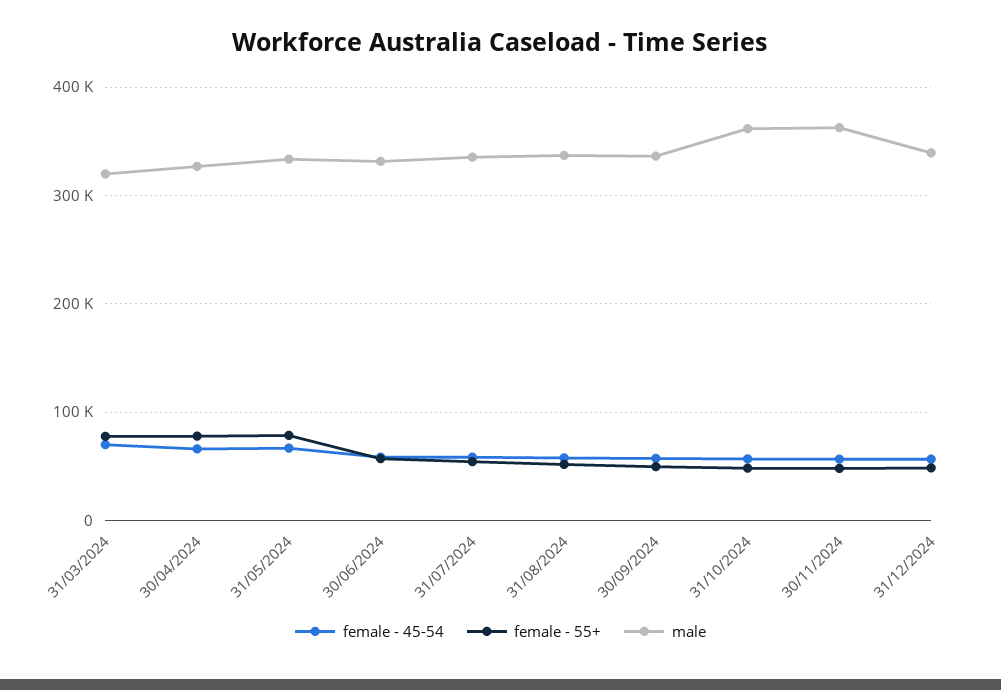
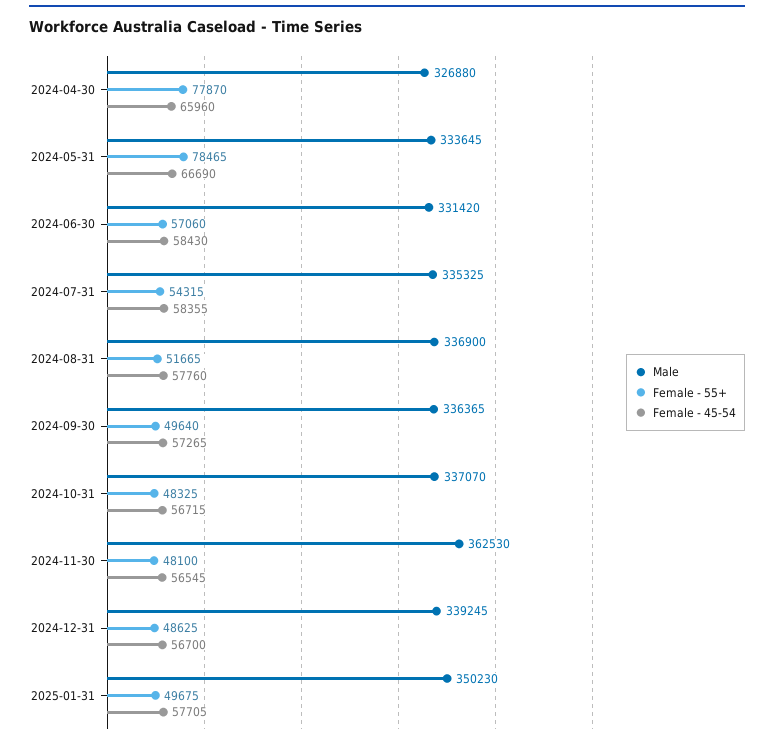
female - 45-54, 31/03/2024: 70000 -> none
female - 55+, 31/03/2024: 80000 -> none
male, 31/03/2024: 320000 -> none
male, 31/10/2024: 360000 -> 337070
male, 2025-01-31: none -> 350230
female - 55+, 2025-01-31: none -> 49675
female - 45-54, 2025-01-31: none -> 57705

